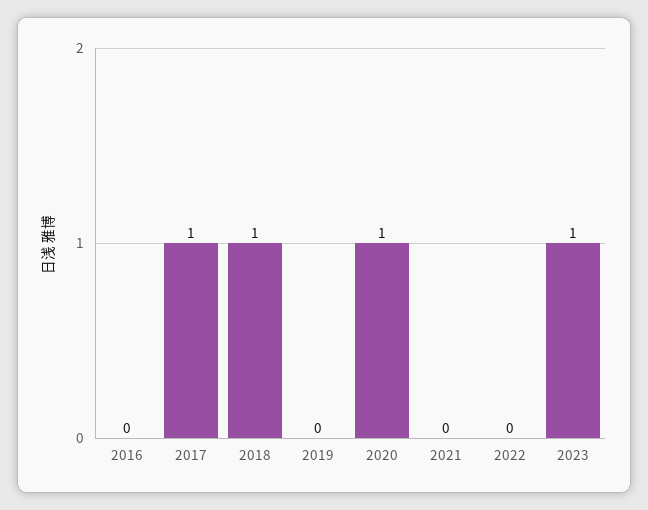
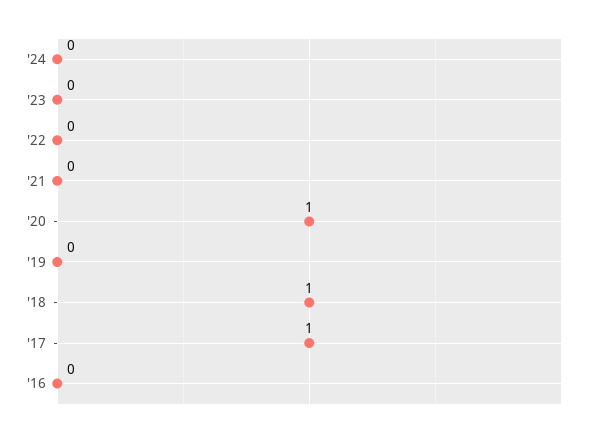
2023: 1 -> 0
'24: none -> 0

